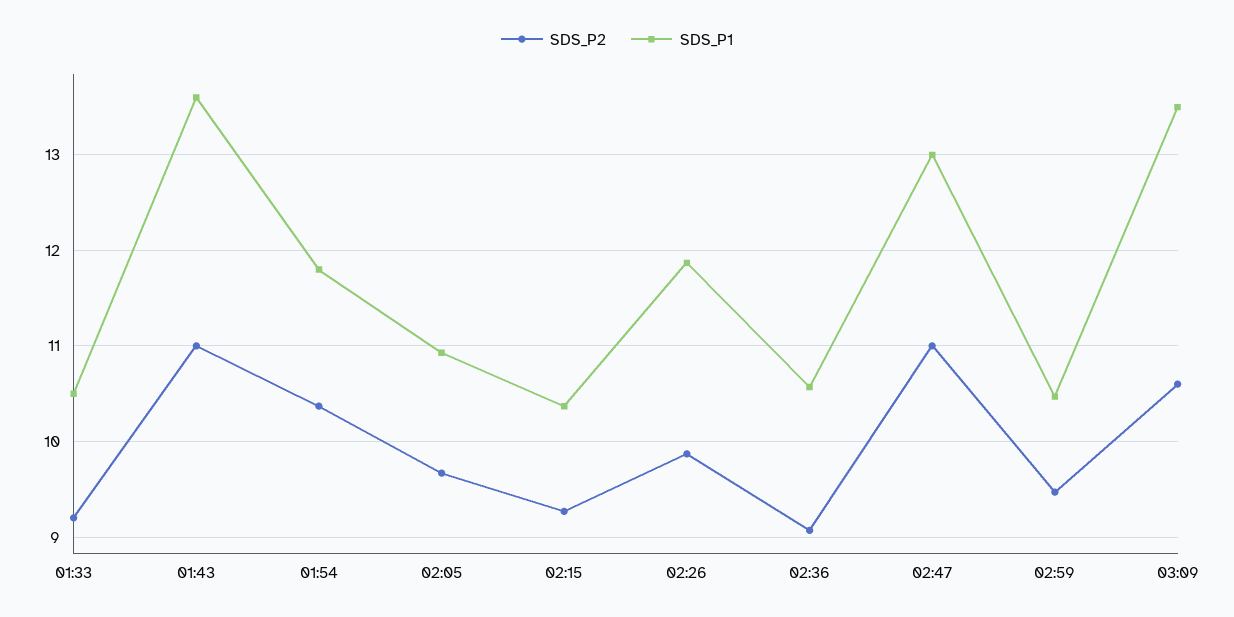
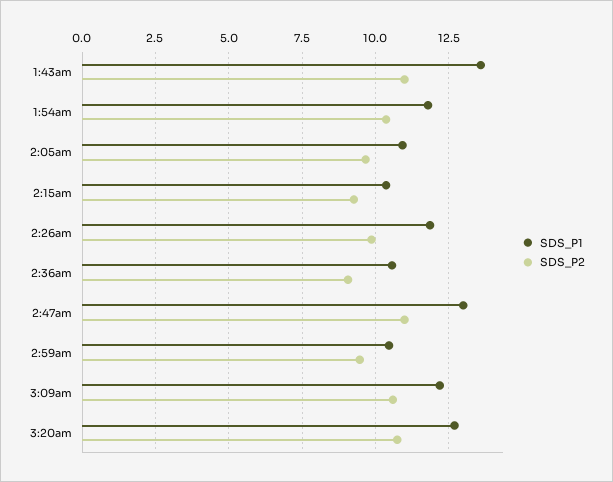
SDS_P2, 01:33: 9.2 -> none
SDS_P1, 01:33: 10.5 -> none
SDS_P1, 03:09: 13.5 -> 12.25
SDS_P1, 3:20am: none -> 12.75
SDS_P2, 3:20am: none -> 10.75

